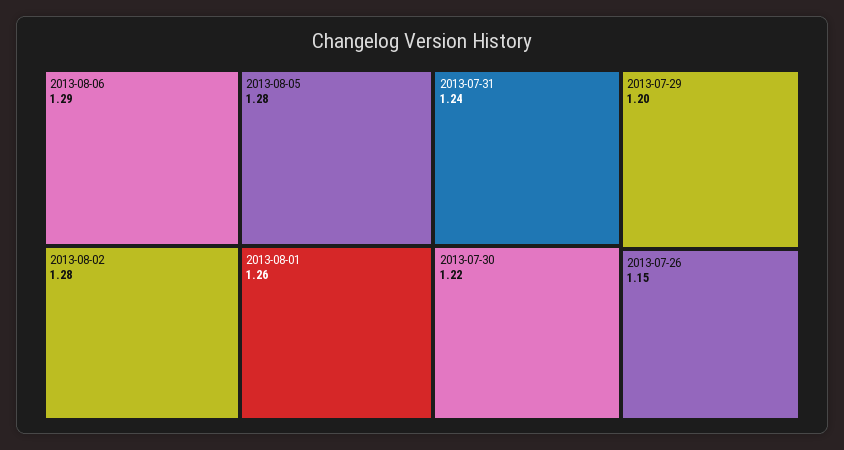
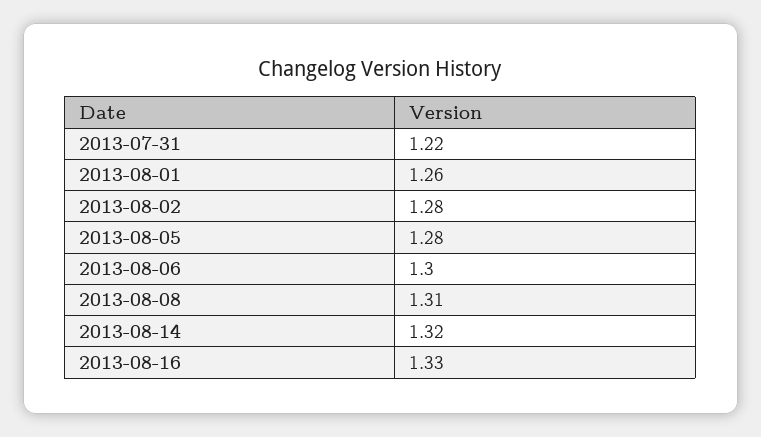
2013-08-06: 1.29 -> 1.3
2013-07-31: 1.24 -> 1.22
2013-07-30: 1.22 -> none
2013-07-29: 1.2 -> none
2013-07-26: 1.15 -> none
2013-08-08: none -> 1.31
2013-08-14: none -> 1.32
2013-08-16: none -> 1.33

